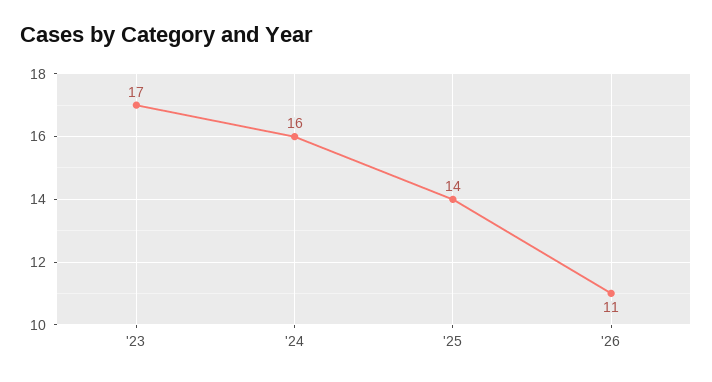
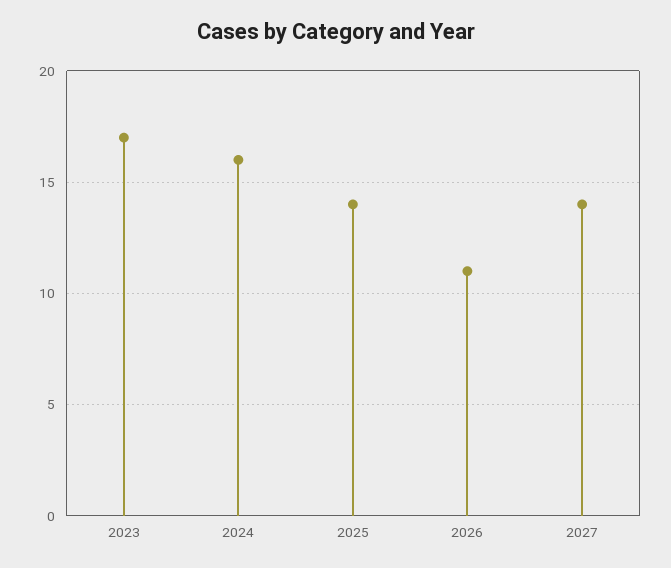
2027: none -> 14

